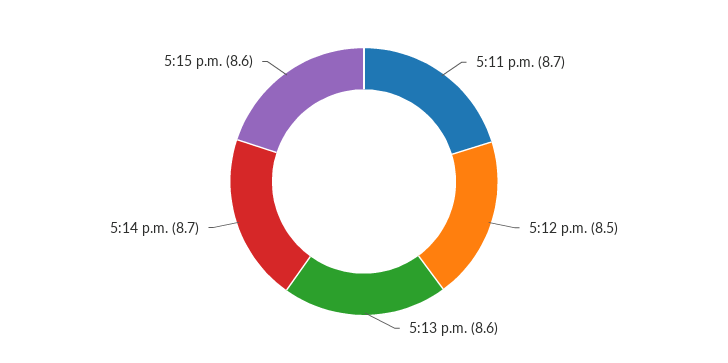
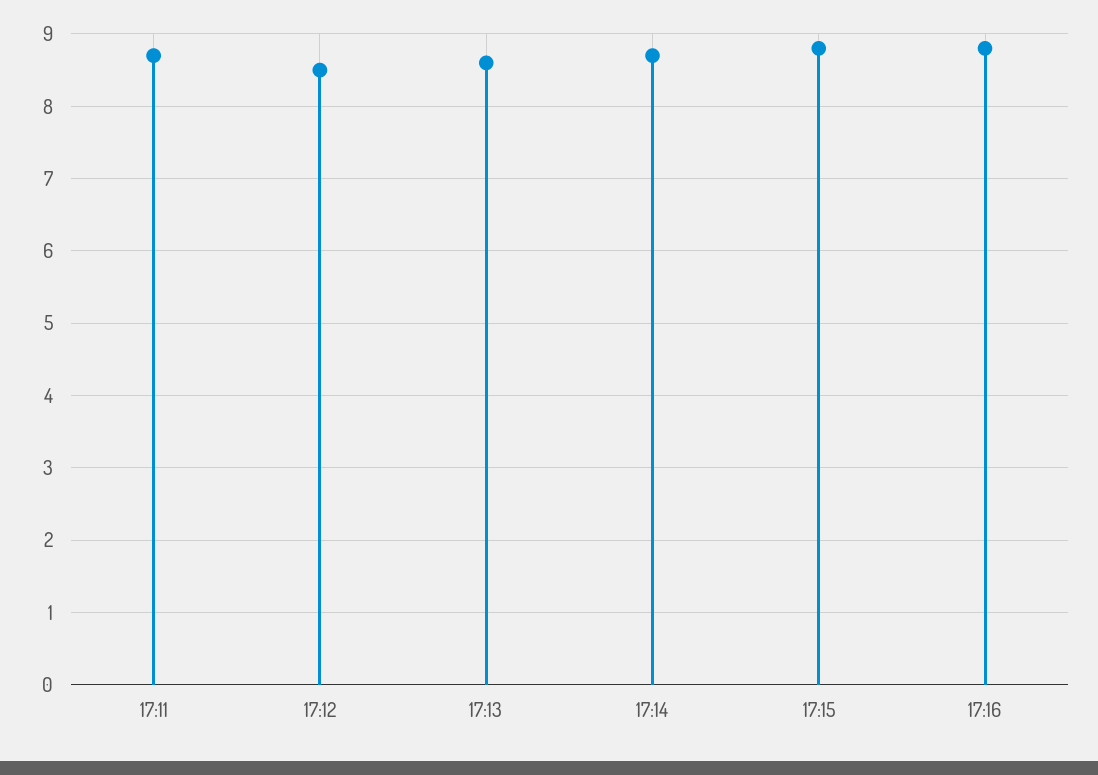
5:15 p.m.: 8.6 -> 8.8
17:16: none -> 8.8

